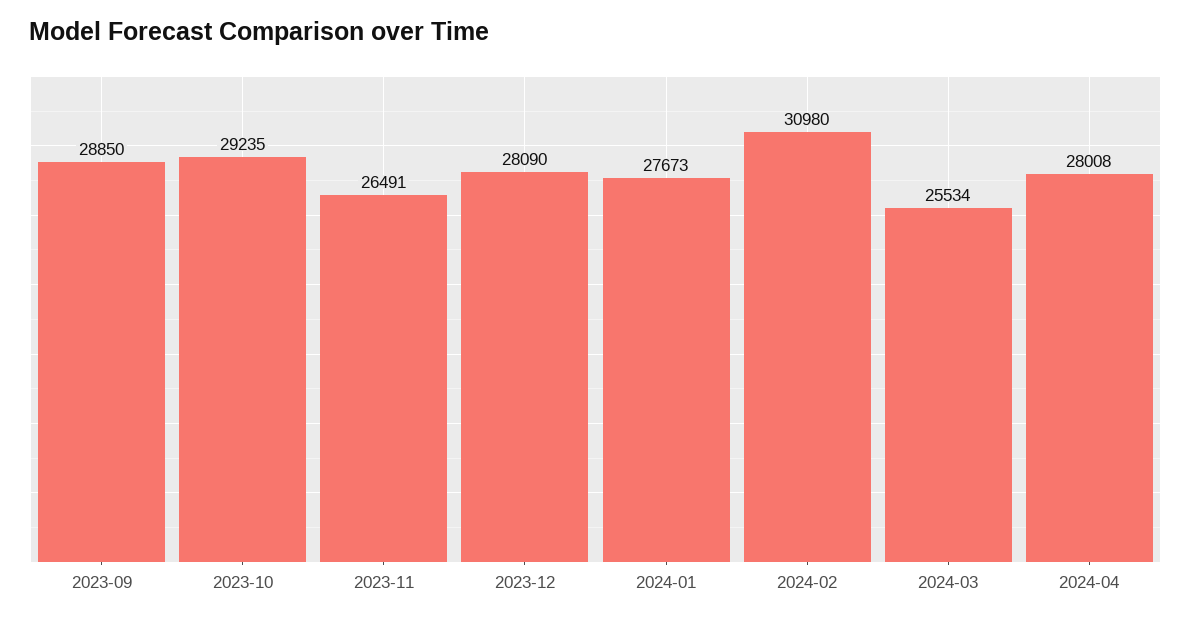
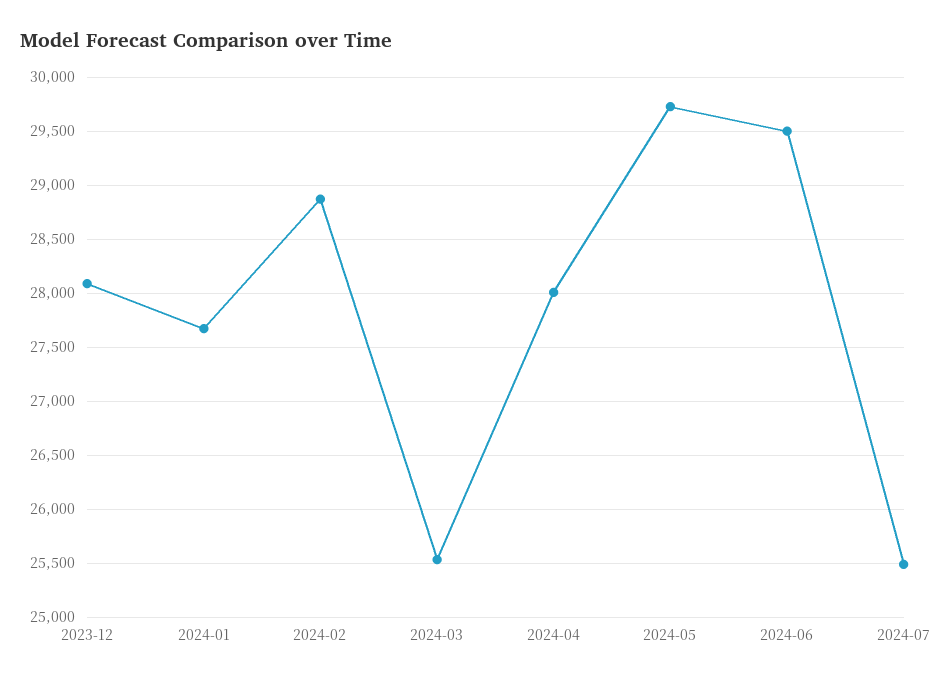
2023-09: 28850 -> none
2023-10: 29235 -> none
2023-11: 26491 -> none
2024-02: 30980 -> 28900
2024-05: none -> 29700
2024-06: none -> 29500
2024-07: none -> 25500

